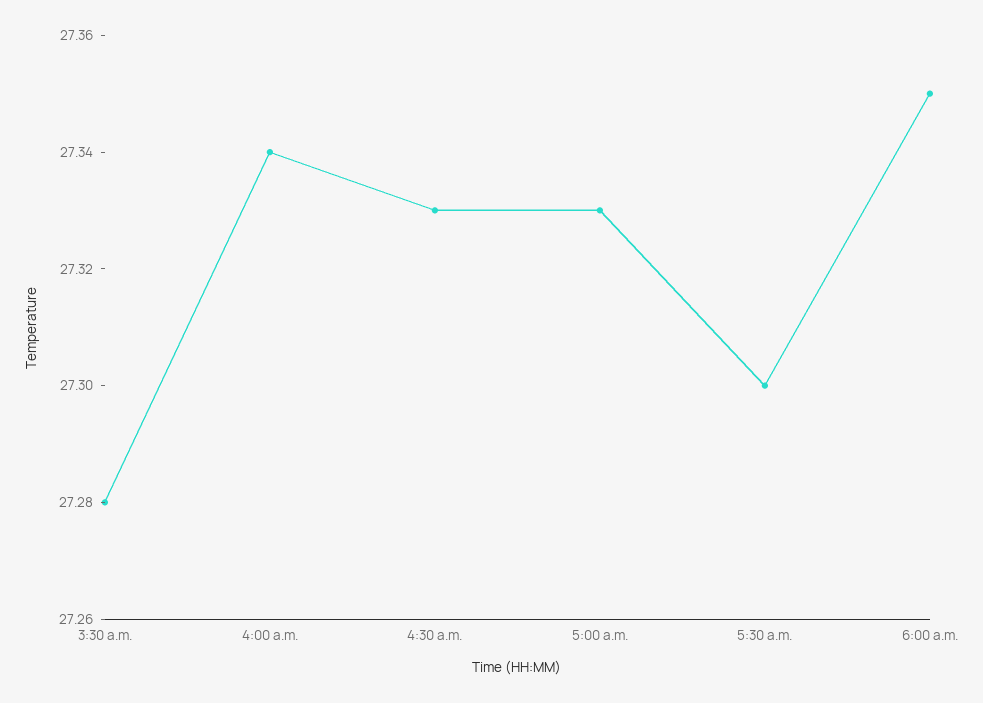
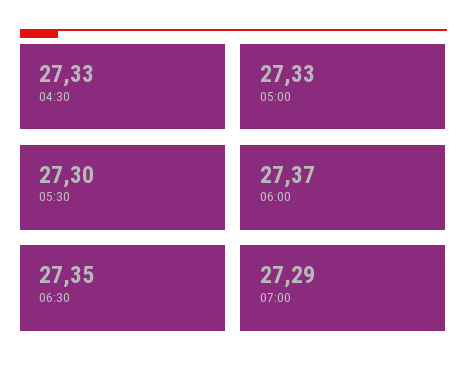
3:30 a.m.: 27.28 -> none
4:00 a.m.: 27.34 -> none
6:00 a.m.: 27.35 -> 27.37
06:30: none -> 27.35
07:00: none -> 27.29

